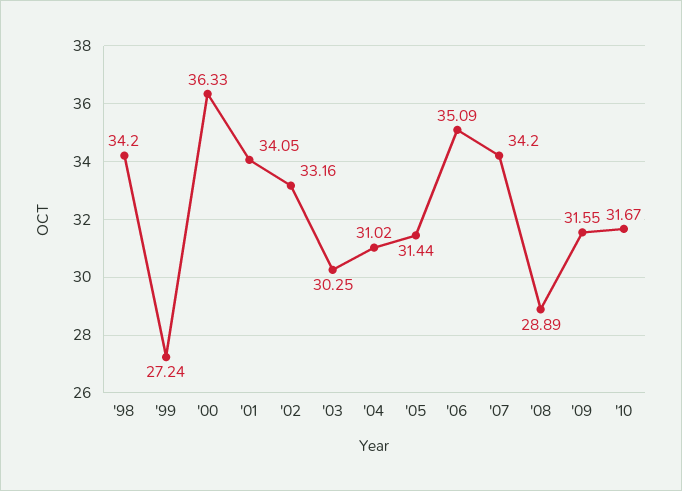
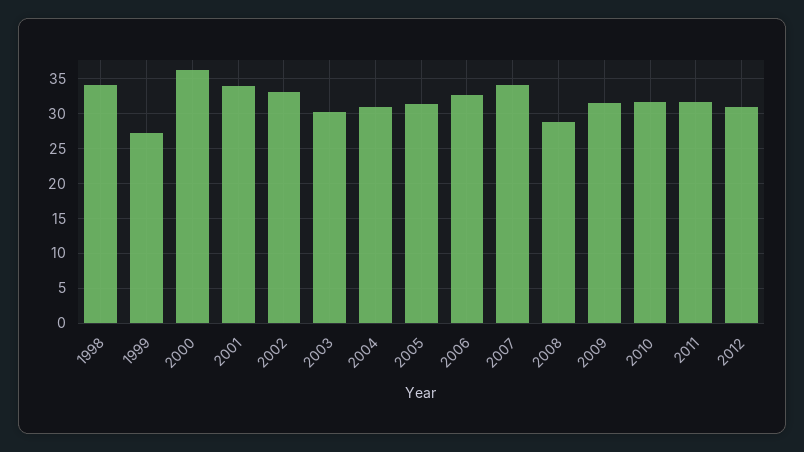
'06: 35.09 -> 33
2011: none -> 32
2012: none -> 31

